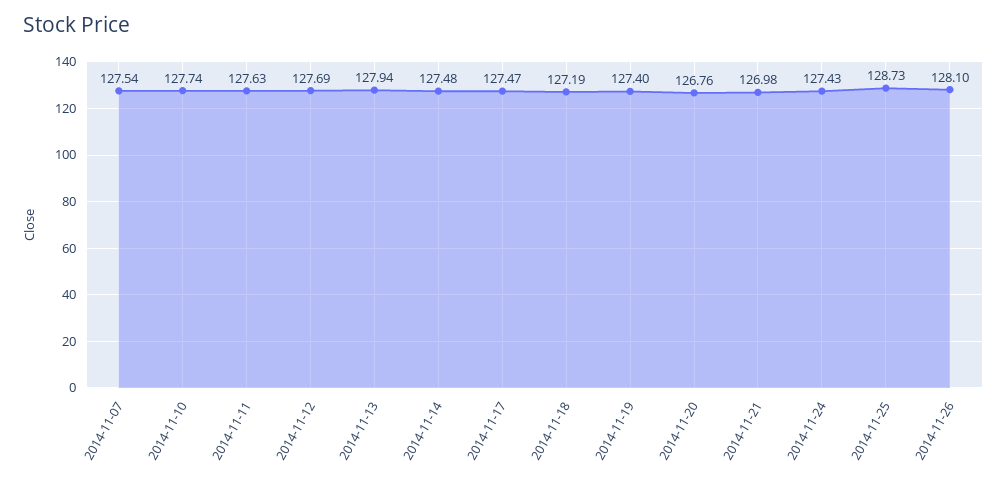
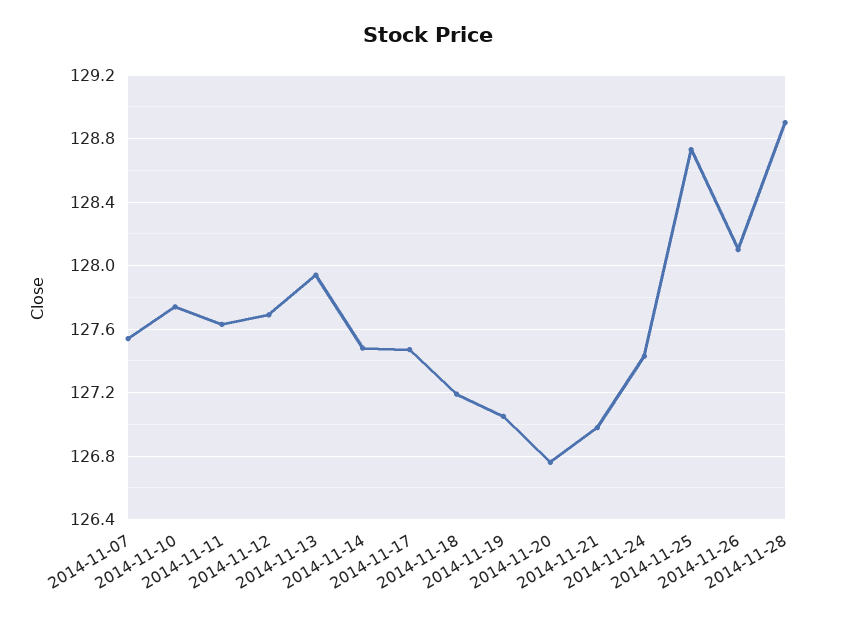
2014-11-19: 127.4 -> 127.05
2014-11-28: none -> 128.9

